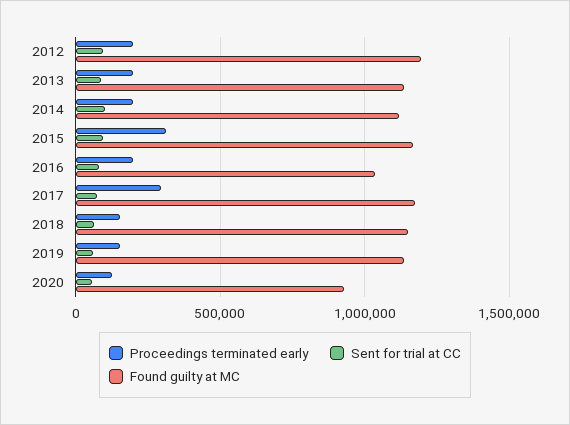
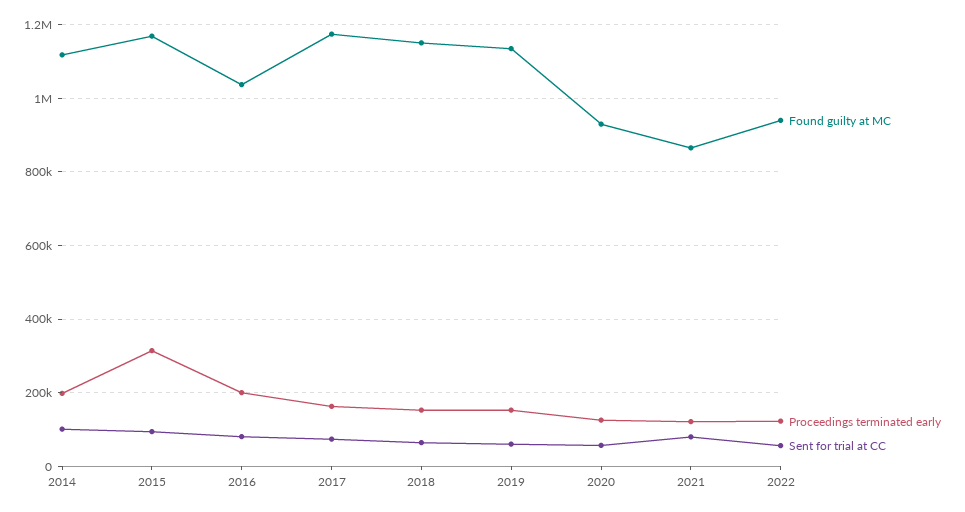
Proceedings terminated early, 2012: 200000 -> none
Sent for trial at CC, 2012: 100000 -> none
Found guilty at MC, 2012: 1200000 -> none
Proceedings terminated early, 2013: 200000 -> none
Sent for trial at CC, 2013: 100000 -> none
Found guilty at MC, 2013: 1150000 -> none
Proceedings terminated early, 2017: 300000 -> 160000
Found guilty at MC, 2021: none -> 860000
Proceedings terminated early, 2021: none -> 120000
Sent for trial at CC, 2021: none -> 80000
Found guilty at MC, 2022: none -> 940000
Proceedings terminated early, 2022: none -> 120000
Sent for trial at CC, 2022: none -> 60000

